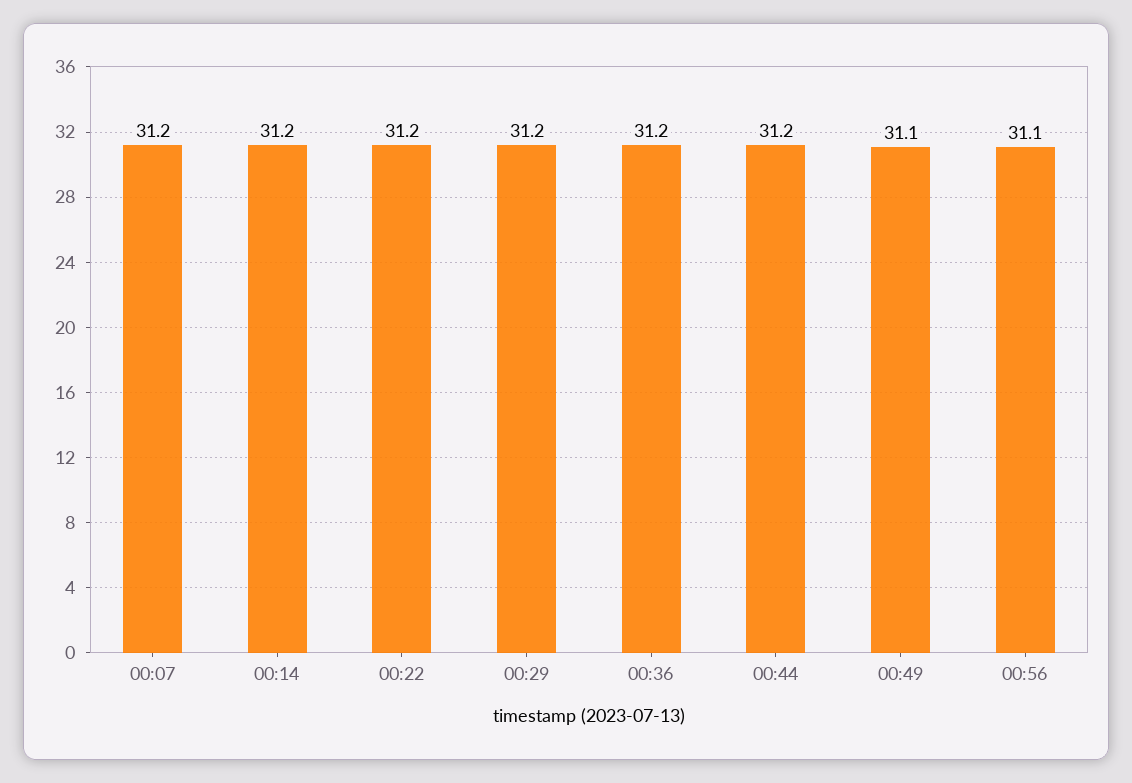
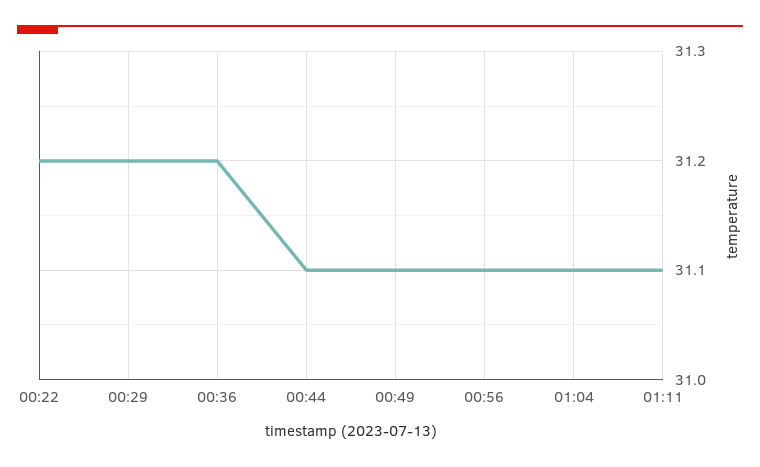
00:07: 31.2 -> none
00:14: 31.2 -> none
00:44: 31.2 -> 31.1
01:04: none -> 31.1
01:11: none -> 31.1

